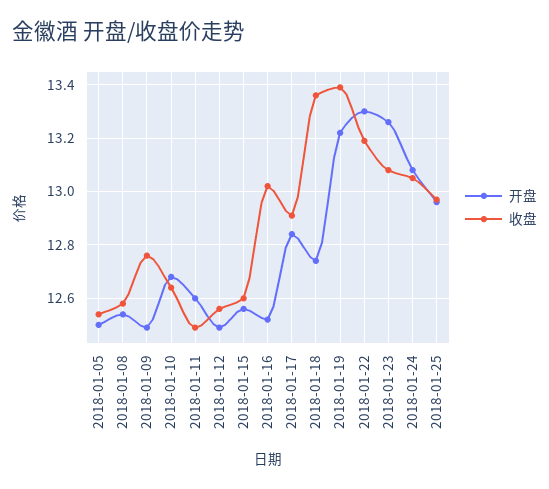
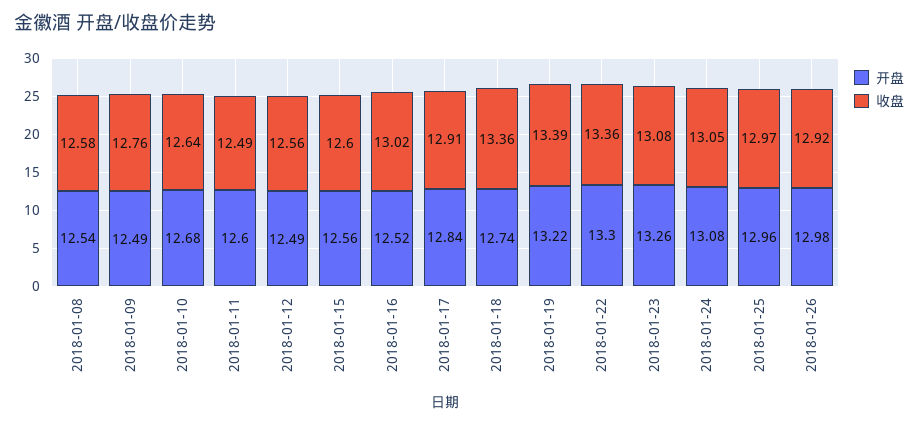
开盘, 2018-01-05: 12.5 -> none
收盘, 2018-01-05: 12.55 -> none
收盘, 2018-01-22: 13.2 -> 13.36
开盘, 2018-01-26: none -> 12.98
收盘, 2018-01-26: none -> 12.92

